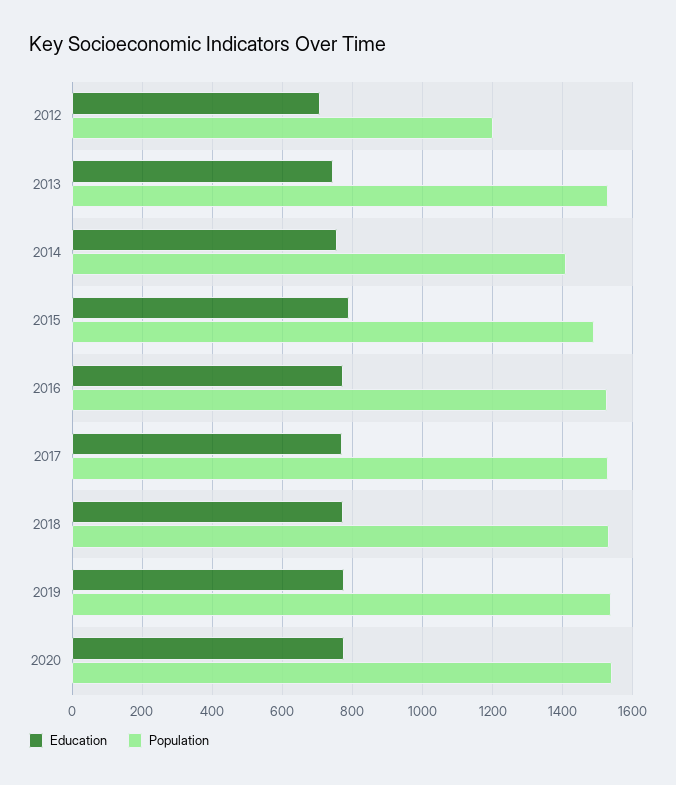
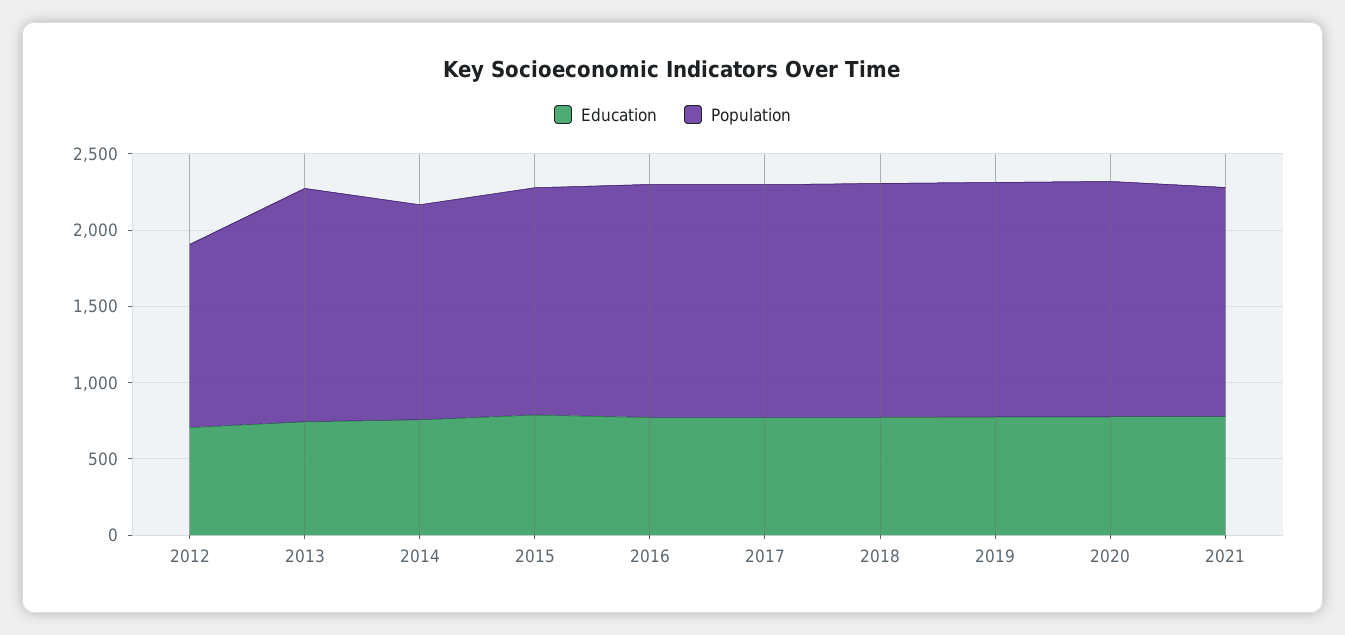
Education, 2021: none -> 800
Population, 2021: none -> 1500

